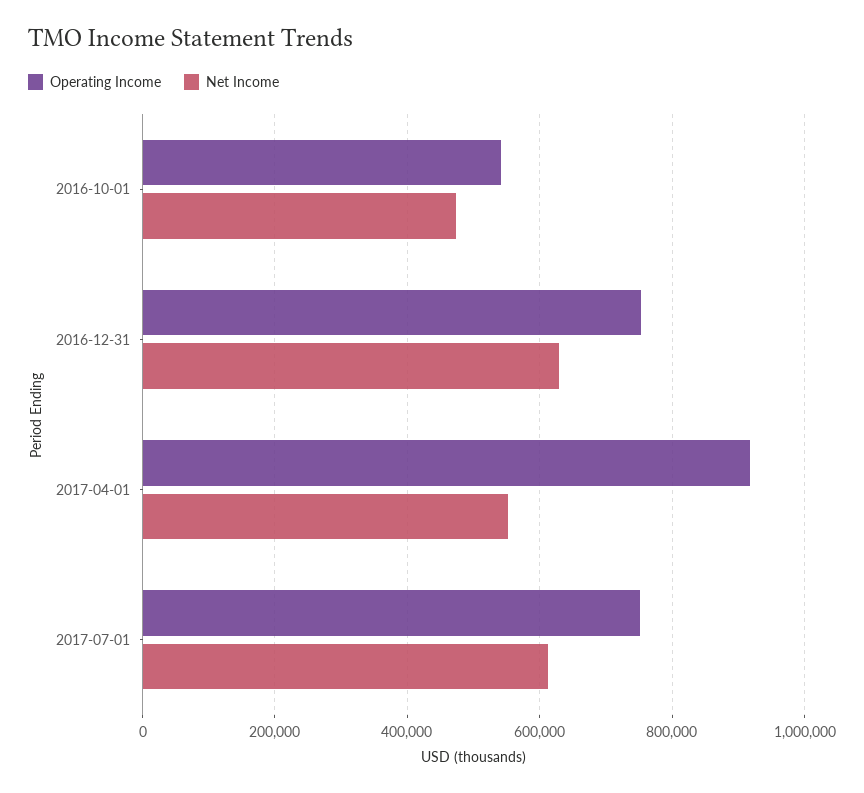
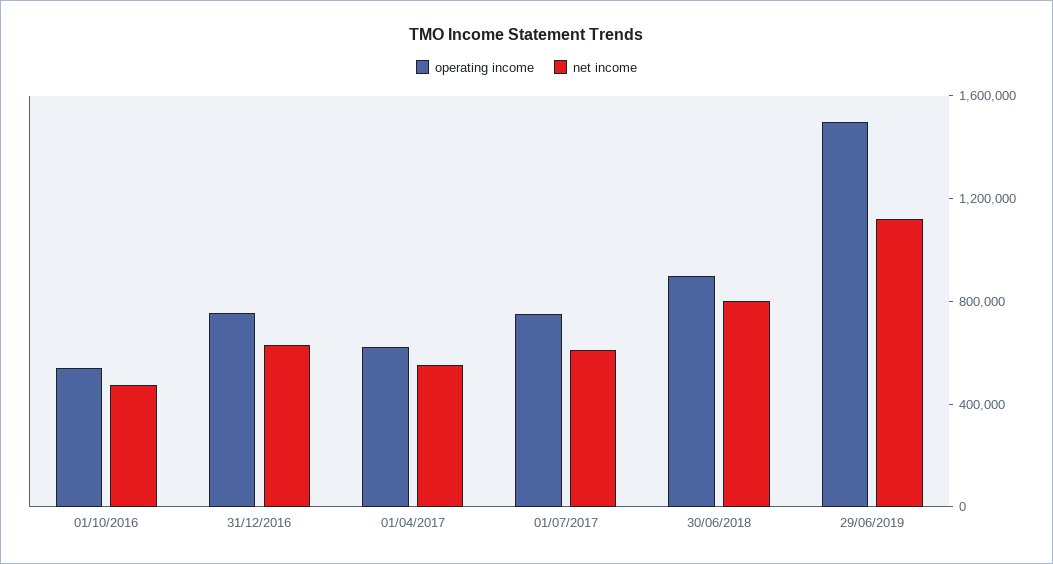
Operating Income, 2017-04-01: 920000 -> 600000
Operating Income, 30/06/2018: none -> 900000
Net Income, 30/06/2018: none -> 800000
Operating Income, 29/06/2019: none -> 1500000
Net Income, 29/06/2019: none -> 1100000

